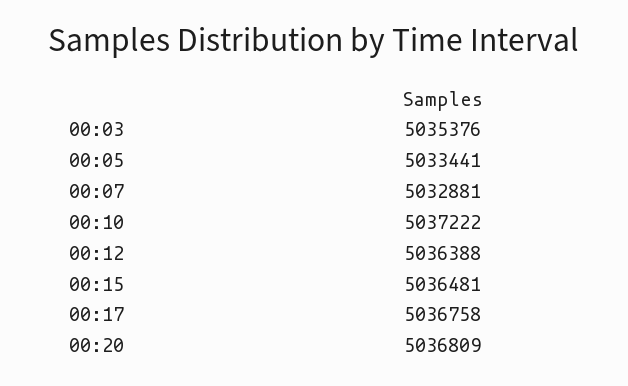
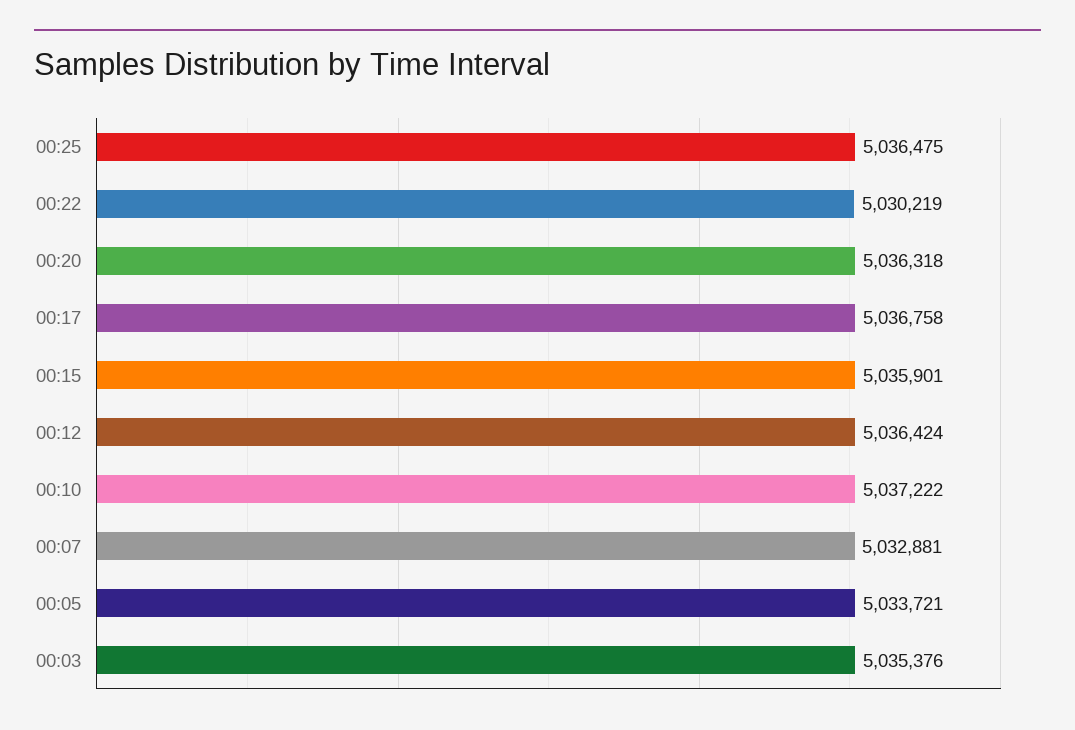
00:05: 5033441 -> 5033721
00:12: 5036388 -> 5036424
00:15: 5036481 -> 5035901
00:20: 5036809 -> 5036318
00:25: none -> 5036475
00:22: none -> 5030219

